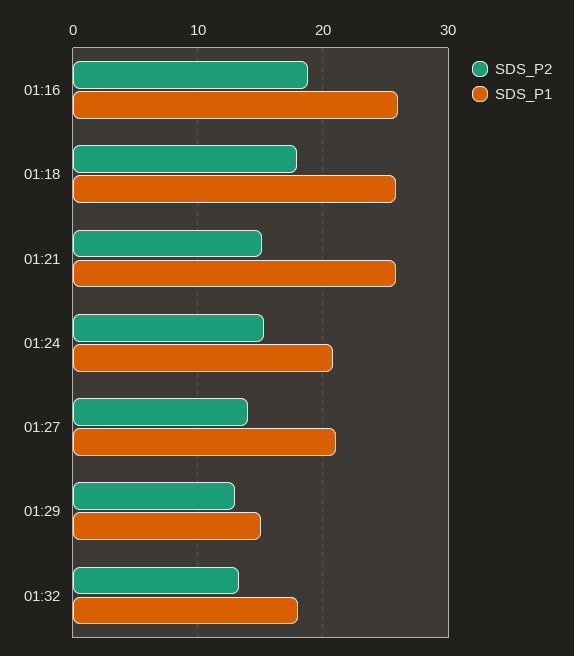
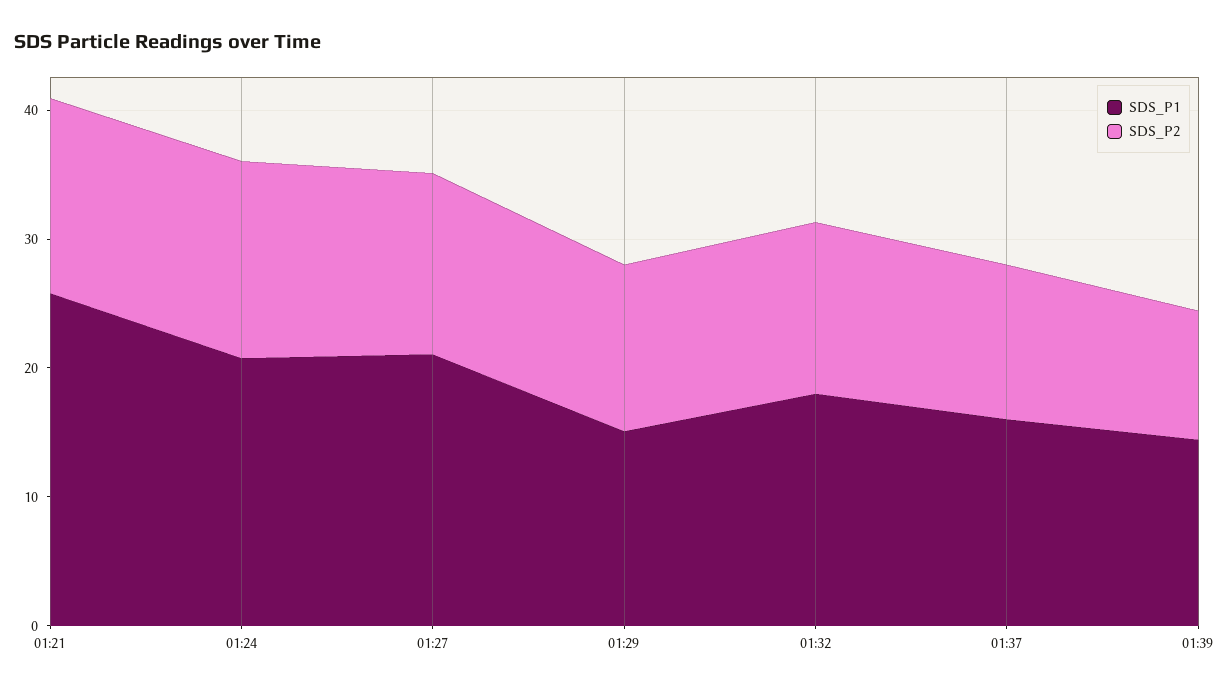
SDS_P2, 01:16: 19 -> none
SDS_P1, 01:16: 26 -> none
SDS_P2, 01:18: 18 -> none
SDS_P1, 01:18: 26 -> none
SDS_P1, 01:37: none -> 16
SDS_P2, 01:37: none -> 12
SDS_P1, 01:39: none -> 14
SDS_P2, 01:39: none -> 10

